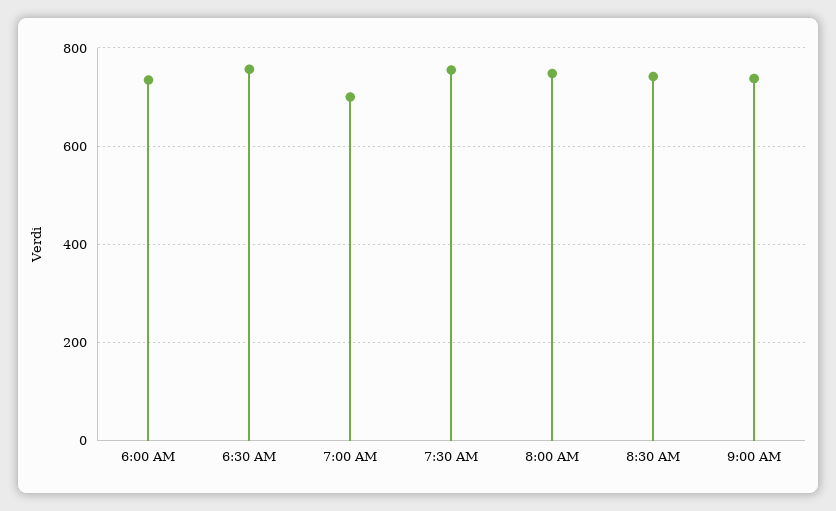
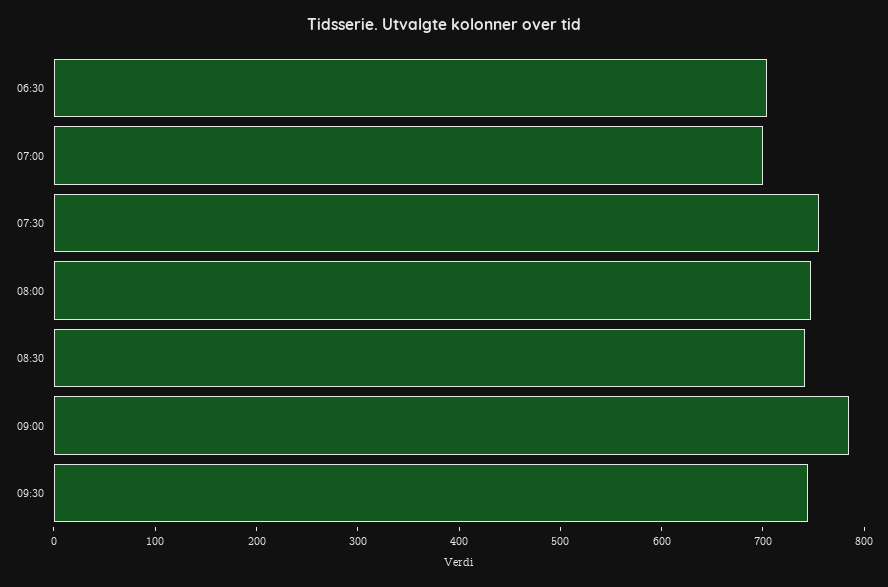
6:00 AM: 740 -> none
6:30 AM: 760 -> 700
9:00 AM: 740 -> 780
09:30: none -> 740

